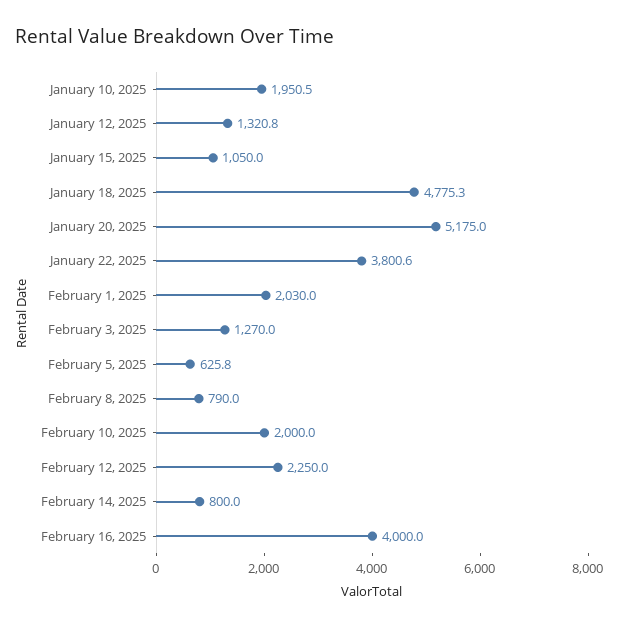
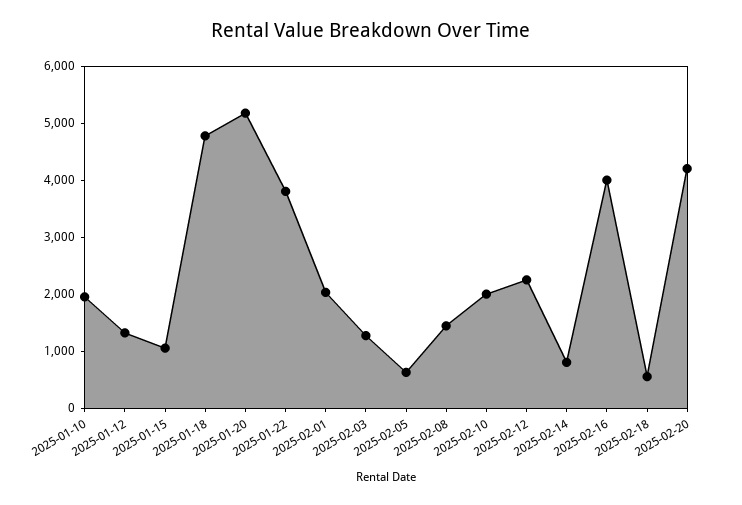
February 8, 2025: 790 -> 1400
2025-02-18: none -> 600
2025-02-20: none -> 4200

